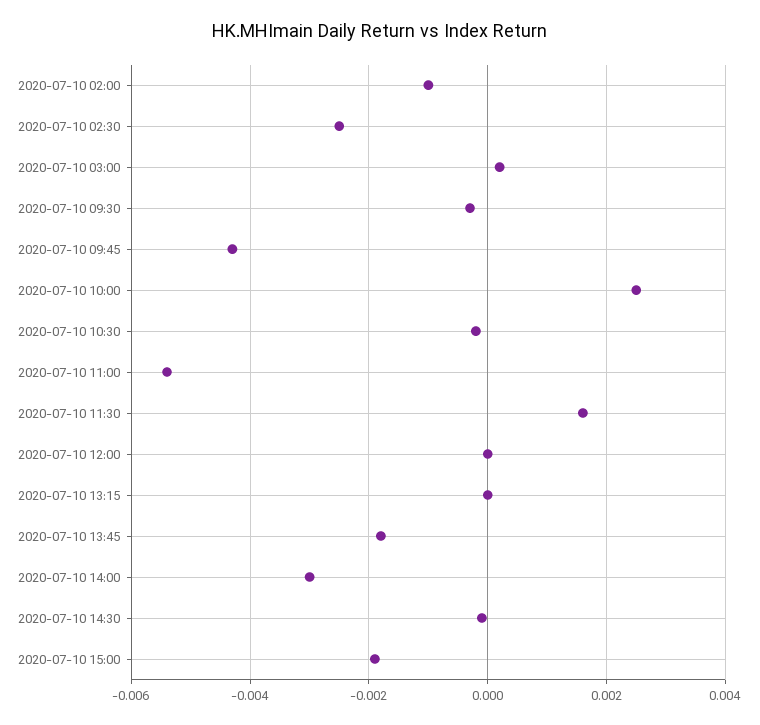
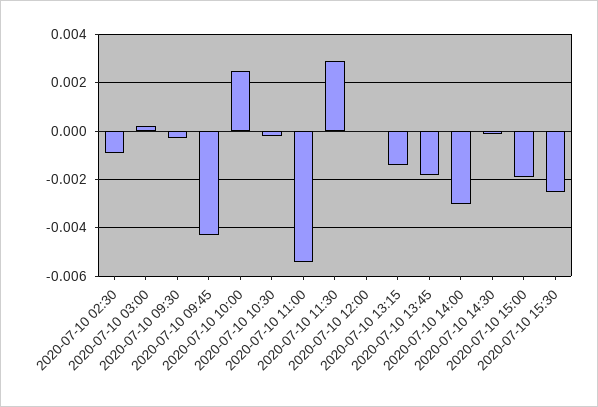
2020-07-10 02:00: -0.001 -> none
2020-07-10 02:30: -0.0025 -> -0.001
2020-07-10 11:30: 0.0015 -> 0.003
2020-07-10 13:15: 0 -> -0.0015
2020-07-10 15:30: none -> -0.0025

